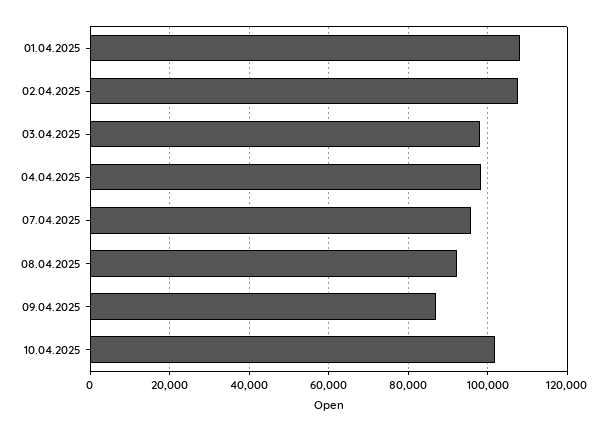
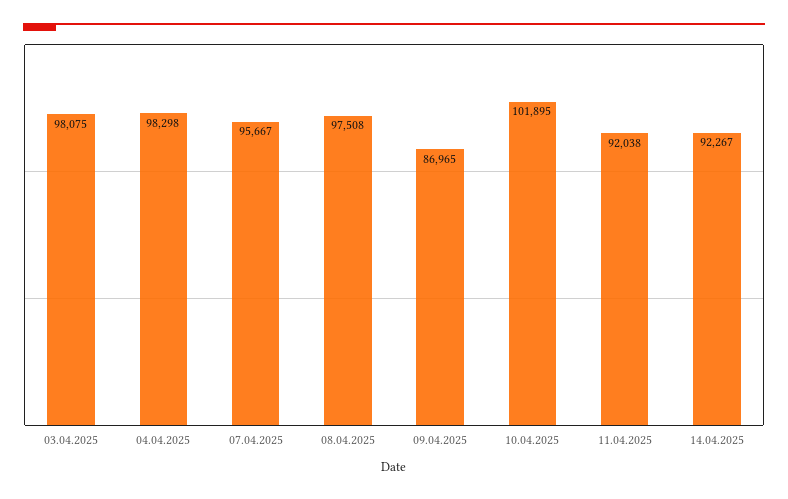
01.04.2025: 108000 -> none
02.04.2025: 108000 -> none
08.04.2025: 92000 -> 97508
11.04.2025: none -> 92038
14.04.2025: none -> 92267

